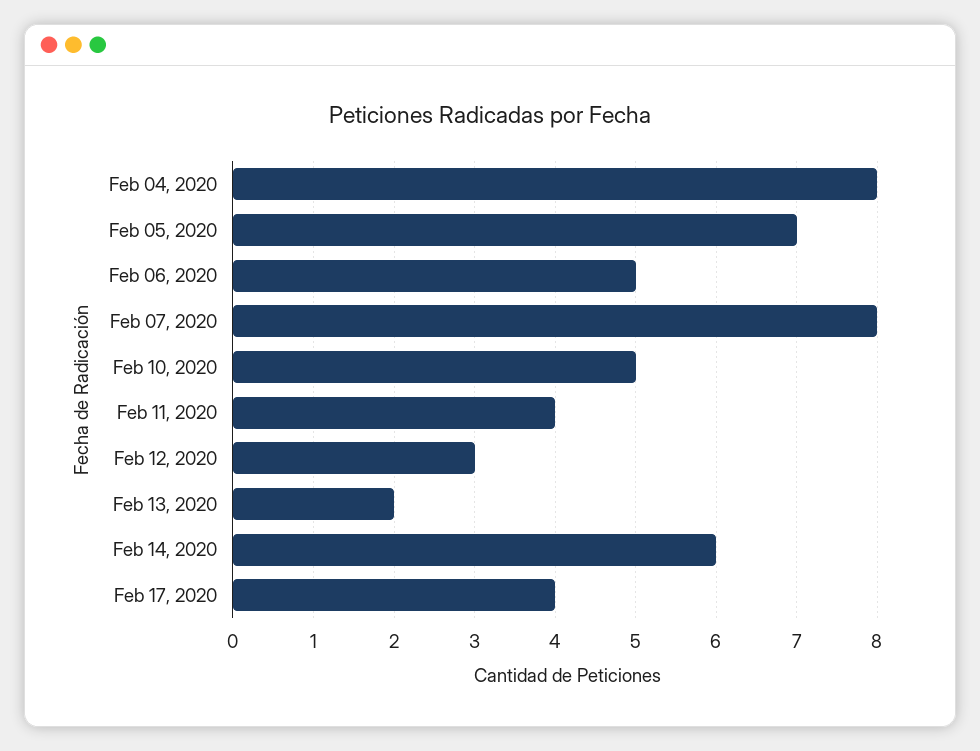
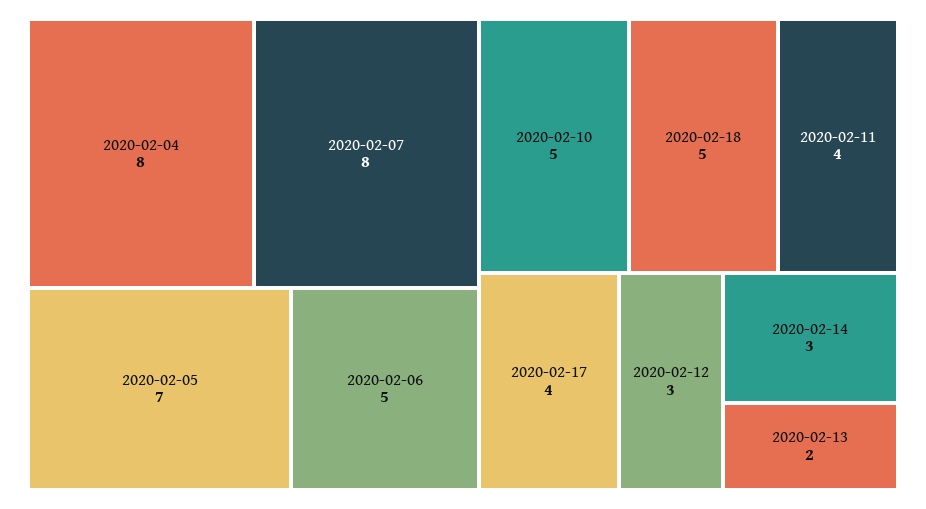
Feb 14, 2020: 6 -> 3
2020-02-18: none -> 5

